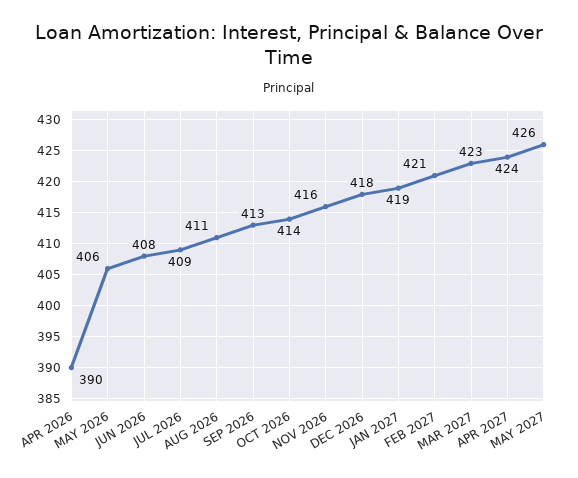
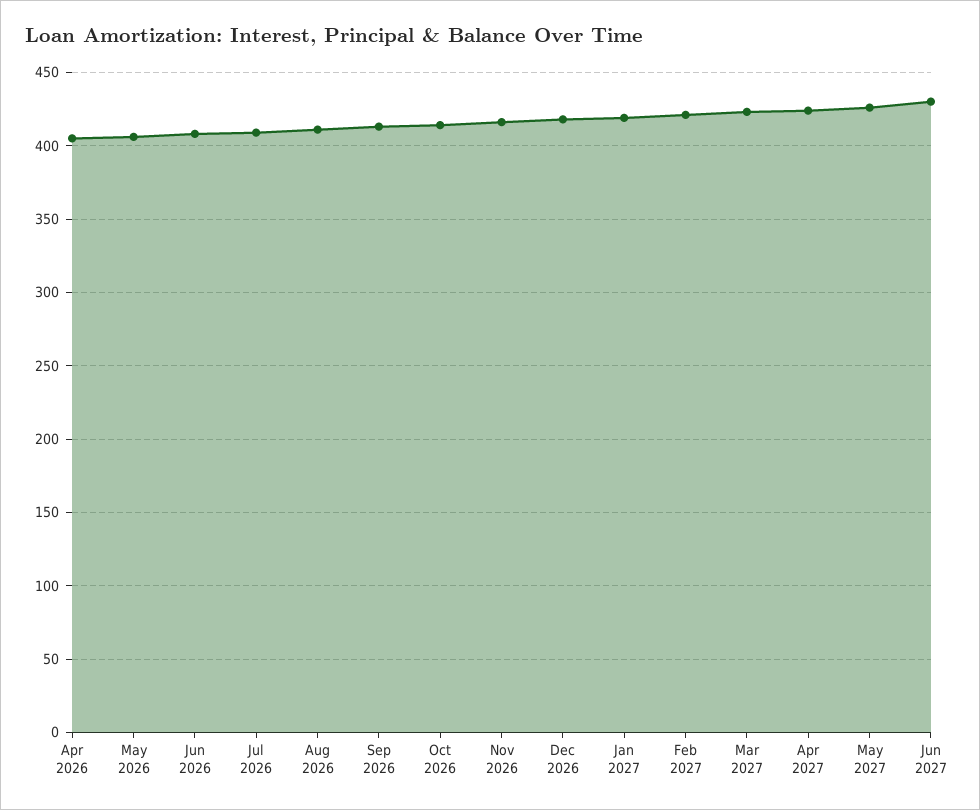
APR 2026: 390 -> 405
Jun 2027: none -> 430

